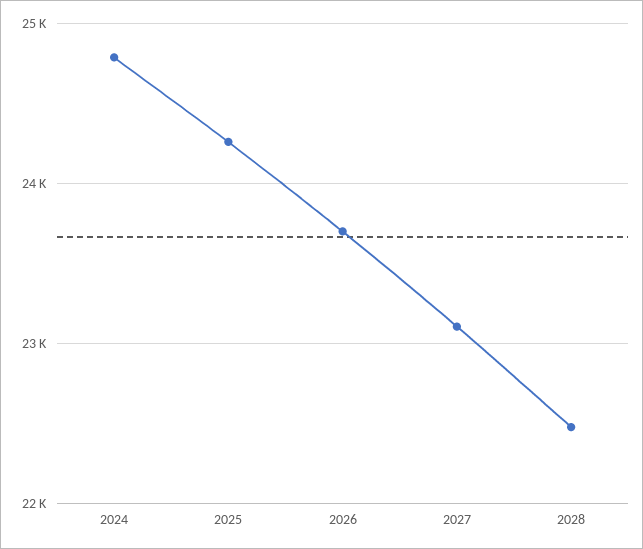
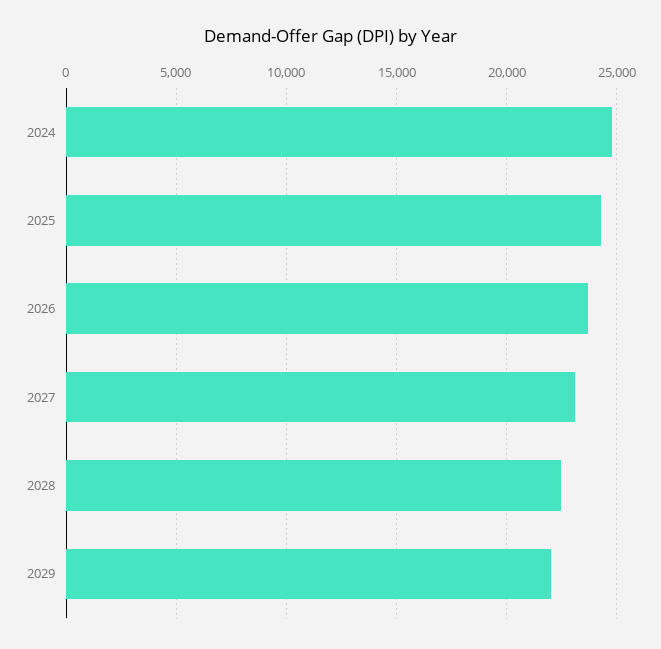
2029: none -> 22000

